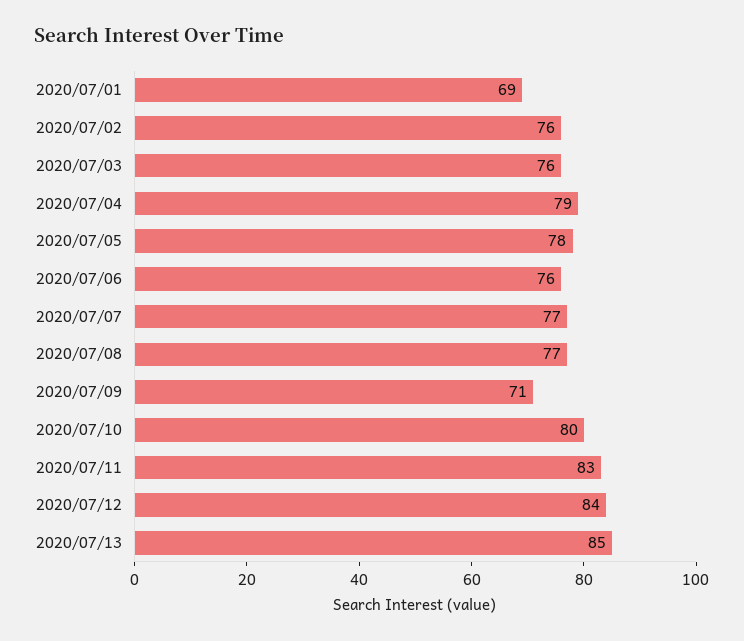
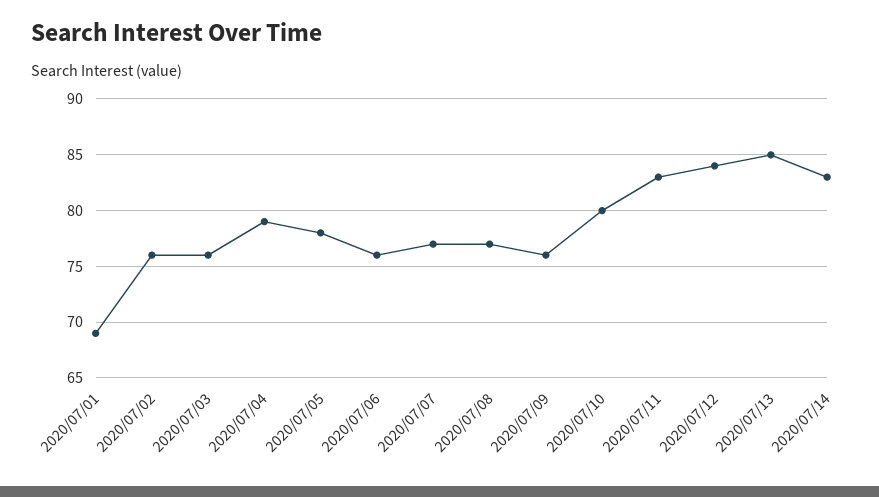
2020/07/09: 71 -> 76
2020/07/14: none -> 83

